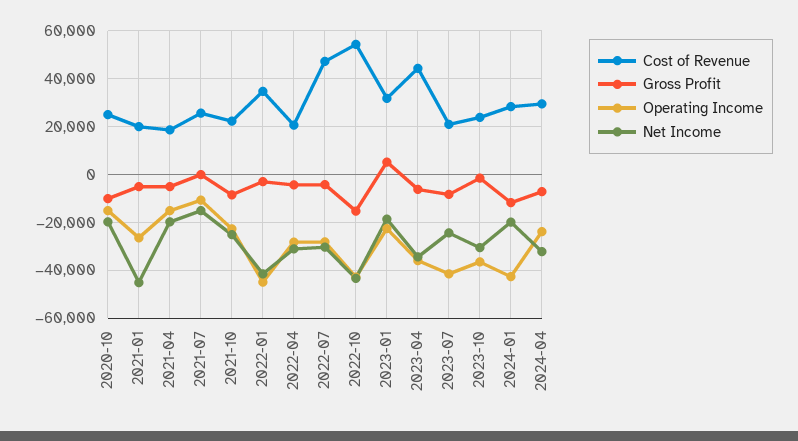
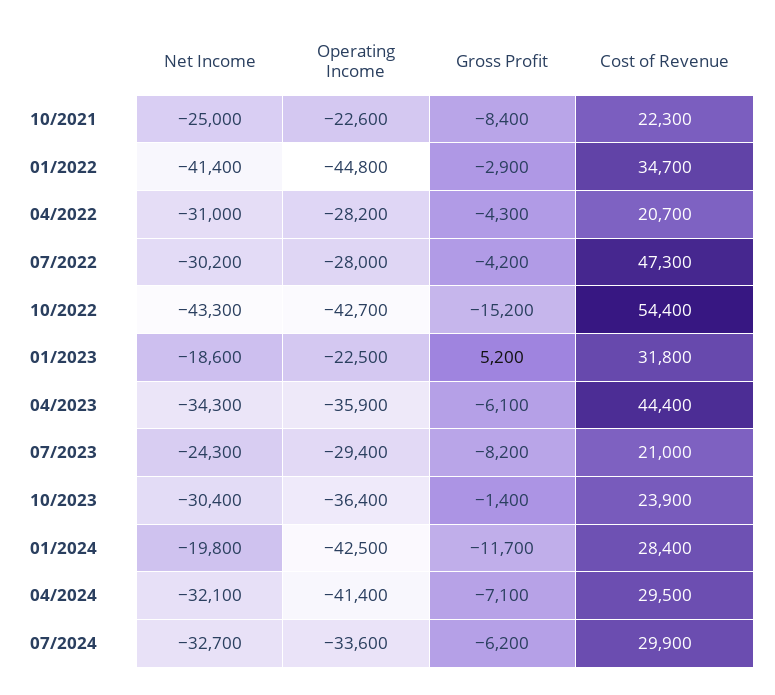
Cost of Revenue, 2020-10: 25000 -> none
Gross Profit, 2020-10: -10000 -> none
Operating Income, 2020-10: -15000 -> none
Net Income, 2020-10: -20000 -> none
Cost of Revenue, 2021-01: 20000 -> none
Gross Profit, 2021-01: -5000 -> none
Operating Income, 2021-01: -25000 -> none
Net Income, 2021-01: -45000 -> none
Cost of Revenue, 2021-04: 20000 -> none
Gross Profit, 2021-04: -5000 -> none
Operating Income, 2021-04: -15000 -> none
Net Income, 2021-04: -20000 -> none
Cost of Revenue, 2021-07: 25000 -> none
Gross Profit, 2021-07: 0 -> none
Operating Income, 2021-07: -10000 -> none
Net Income, 2021-07: -15000 -> none
Operating Income, 2023-07: -40000 -> -29400
Operating Income, 2024-04: -25000 -> -41400
Net Income, 07/2024: none -> -32700
Operating Income, 07/2024: none -> -33600
Gross Profit, 07/2024: none -> -6200
Cost of Revenue, 07/2024: none -> 29900

